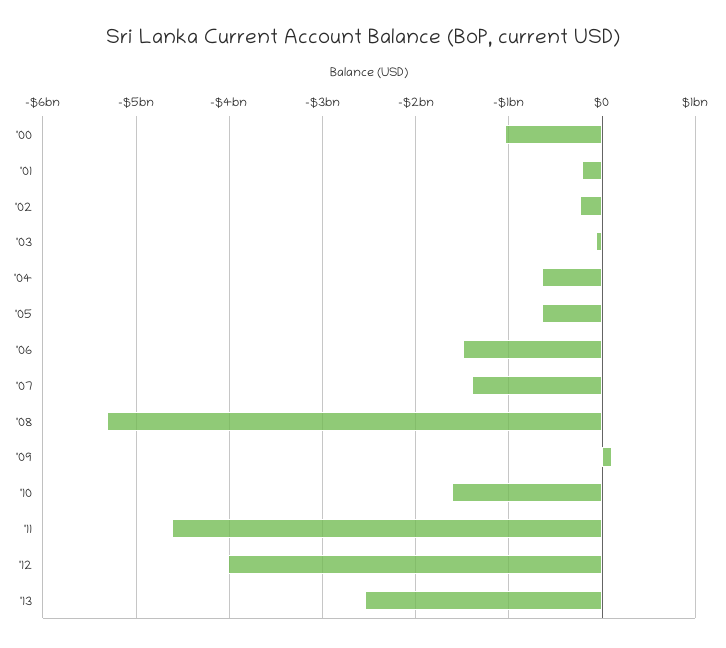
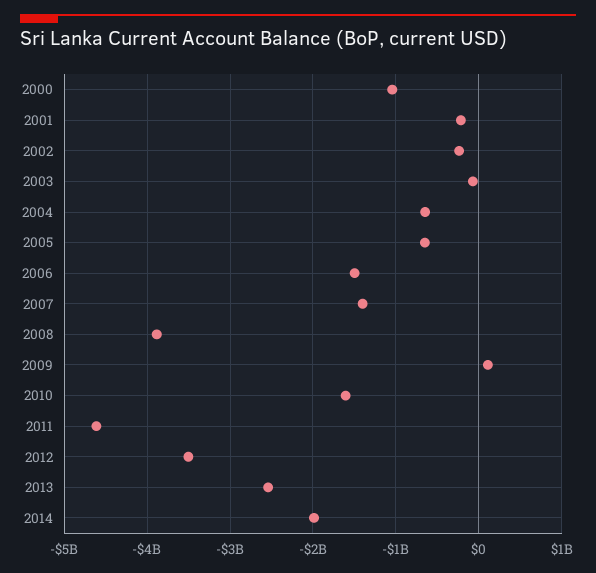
'08: -5300000000 -> -3900000000
'12: -4000000000 -> -3500000000
2014: none -> -2000000000

